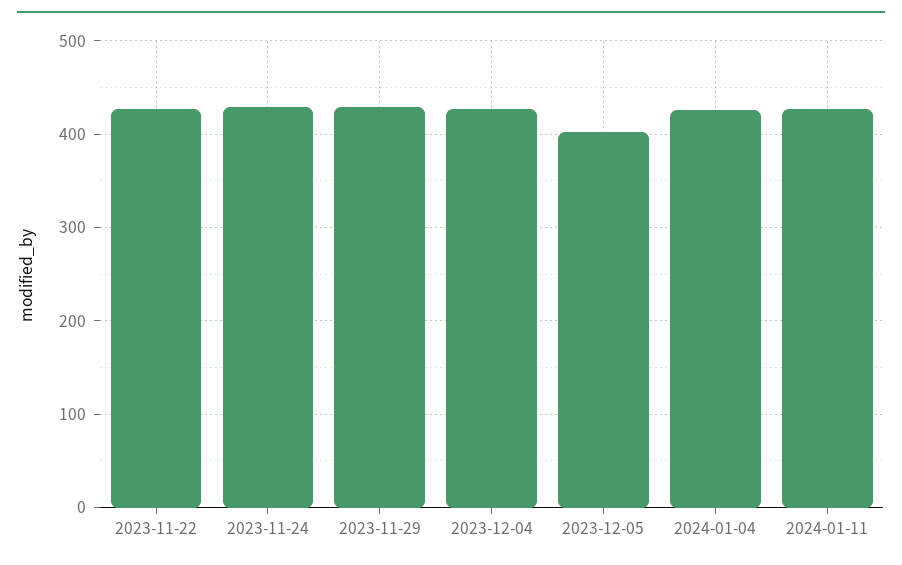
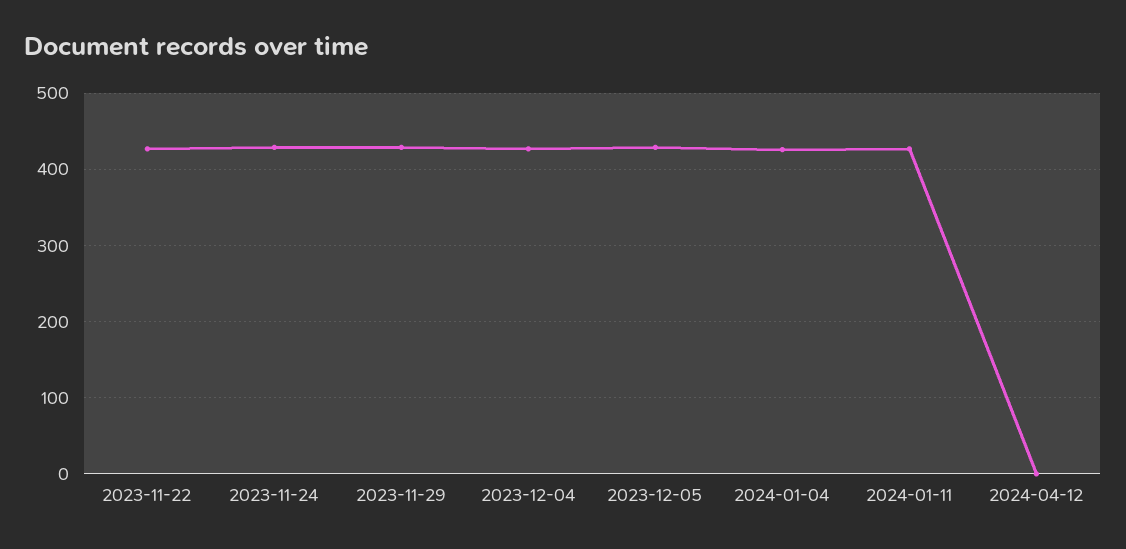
2023-12-05: 400 -> 430
2024-04-12: none -> 0

